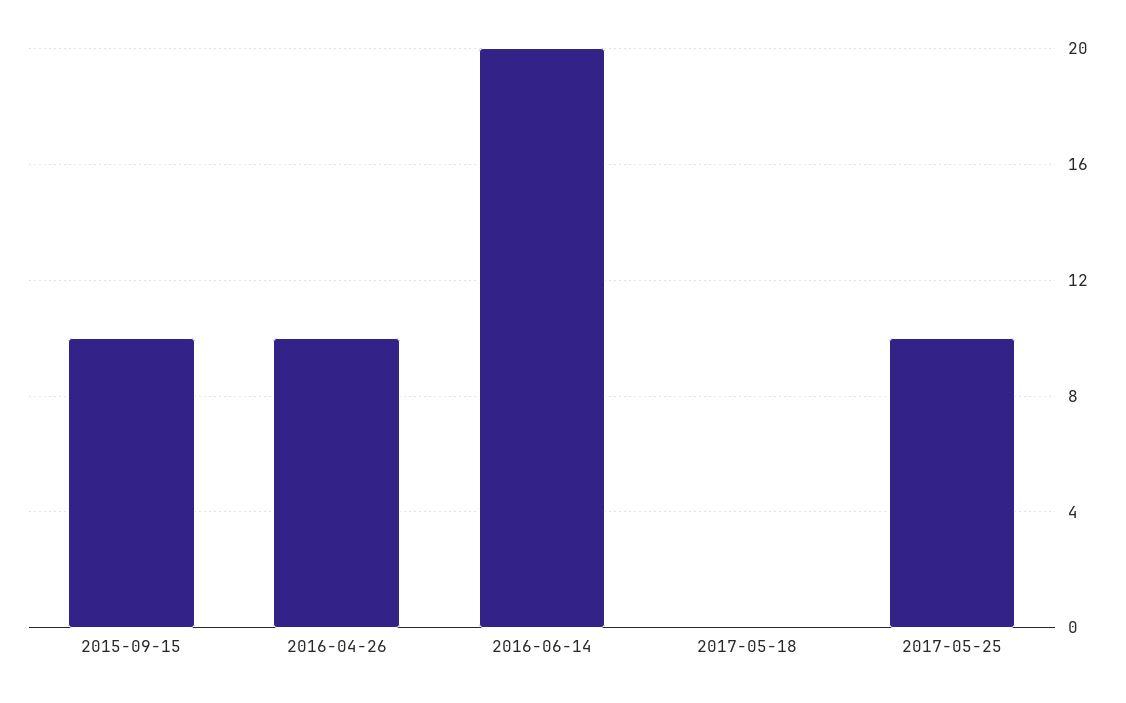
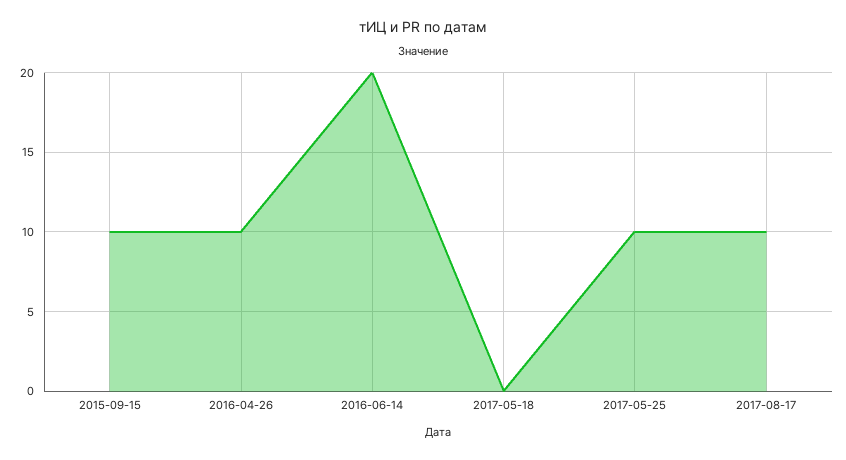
2017-08-17: none -> 10

